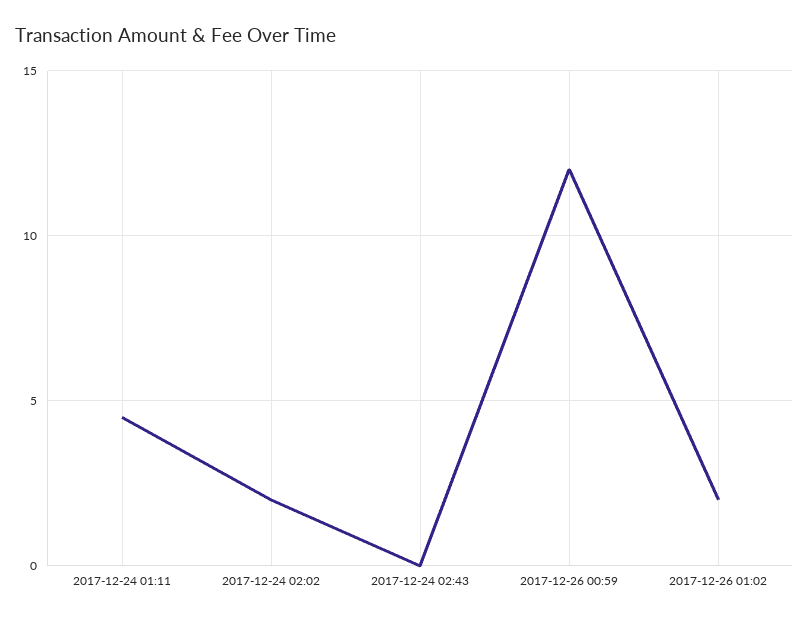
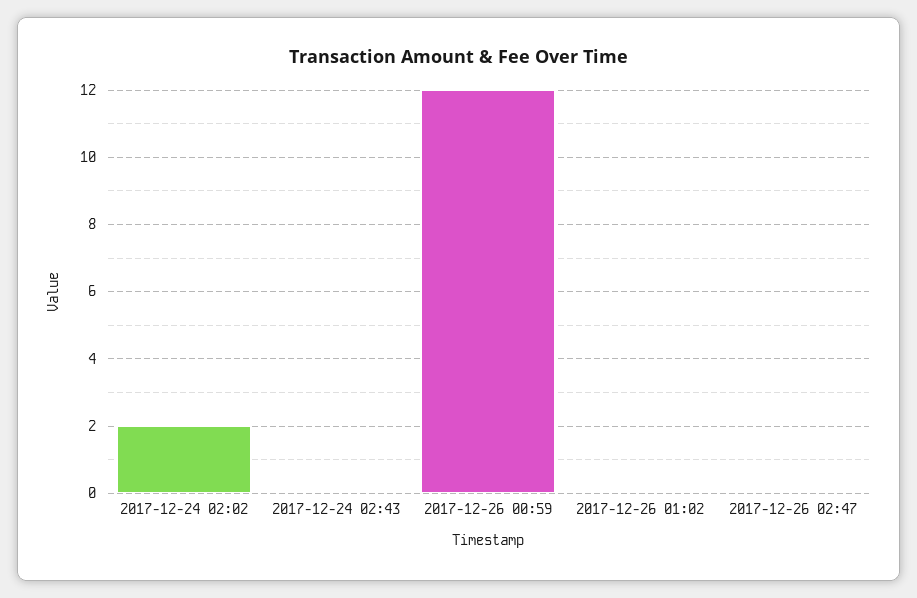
2017-12-24 01:11: 4.5 -> none
2017-12-26 01:02: 2 -> 0
2017-12-26 02:47: none -> 0

